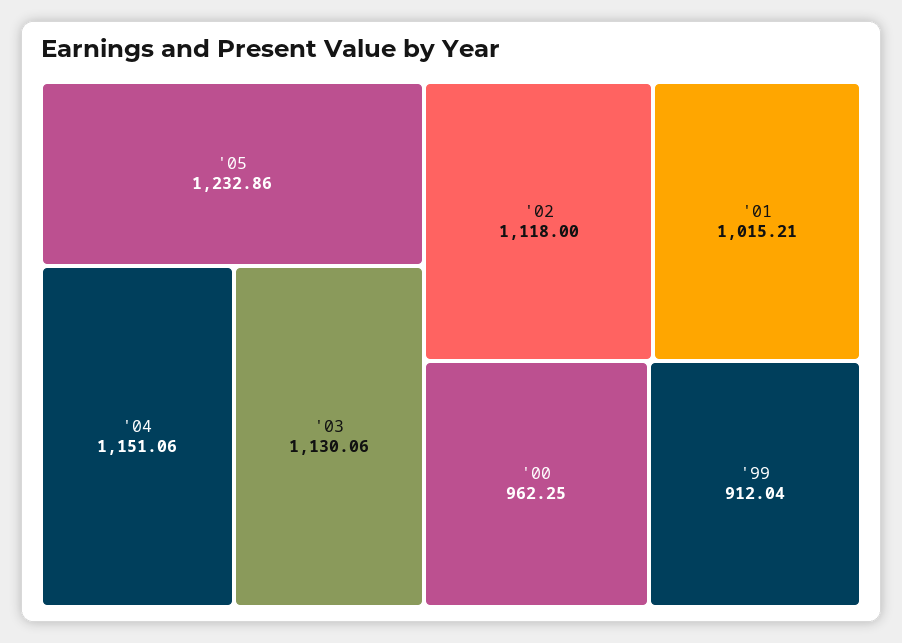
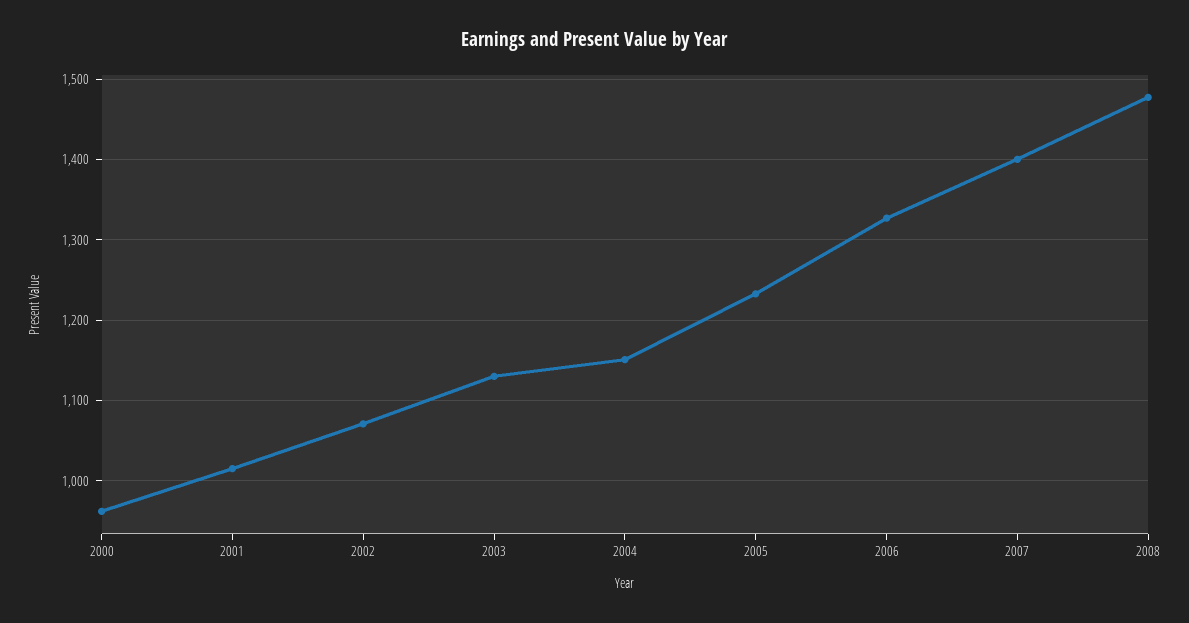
'02: 1118 -> 1070
'99: 912.04 -> none
2006: none -> 1330
2007: none -> 1400
2008: none -> 1480

